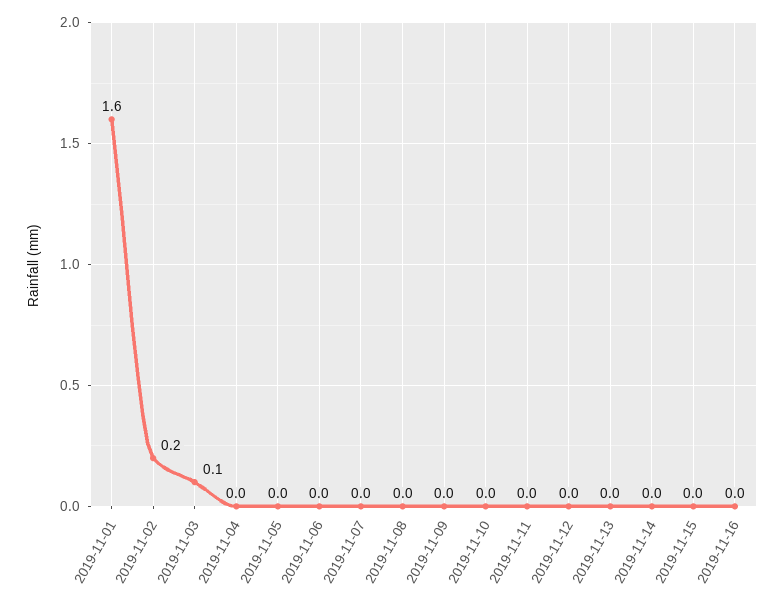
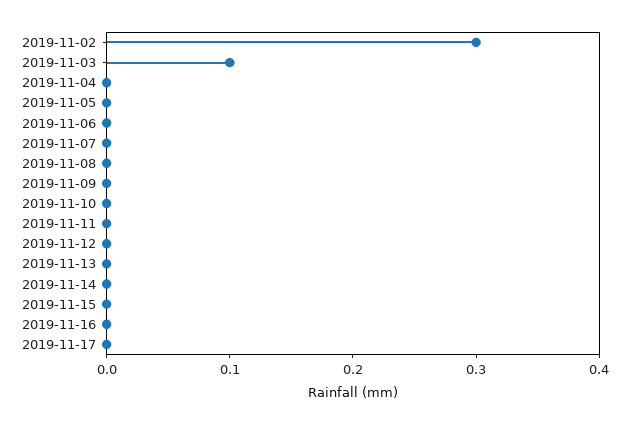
2019-11-01: 1.6 -> none
2019-11-02: 0.2 -> 0.3
2019-11-17: none -> 0

